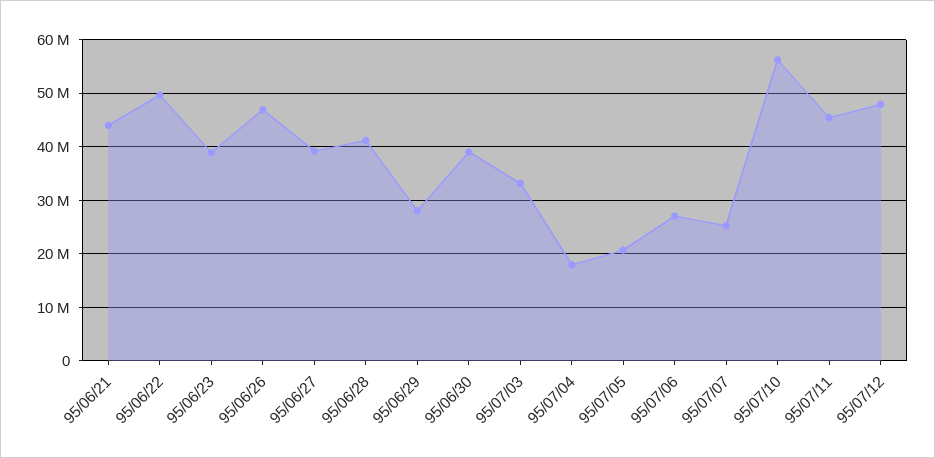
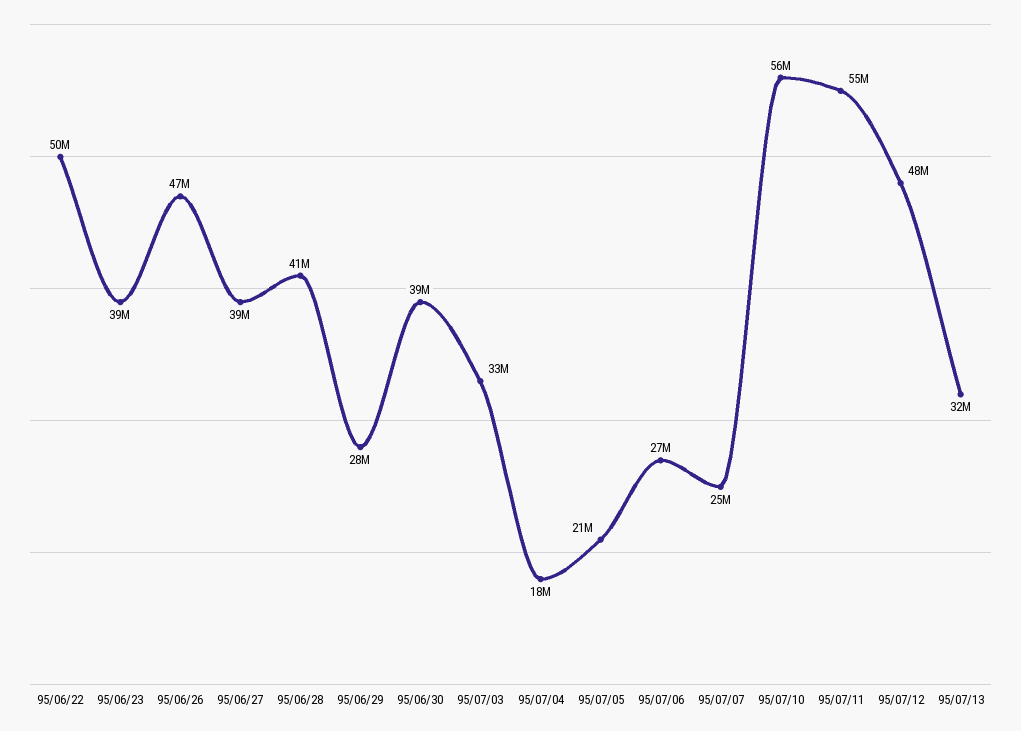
95/06/21: 44000000 -> none
95/07/11: 46000000 -> 55000000
95/07/13: none -> 32000000

